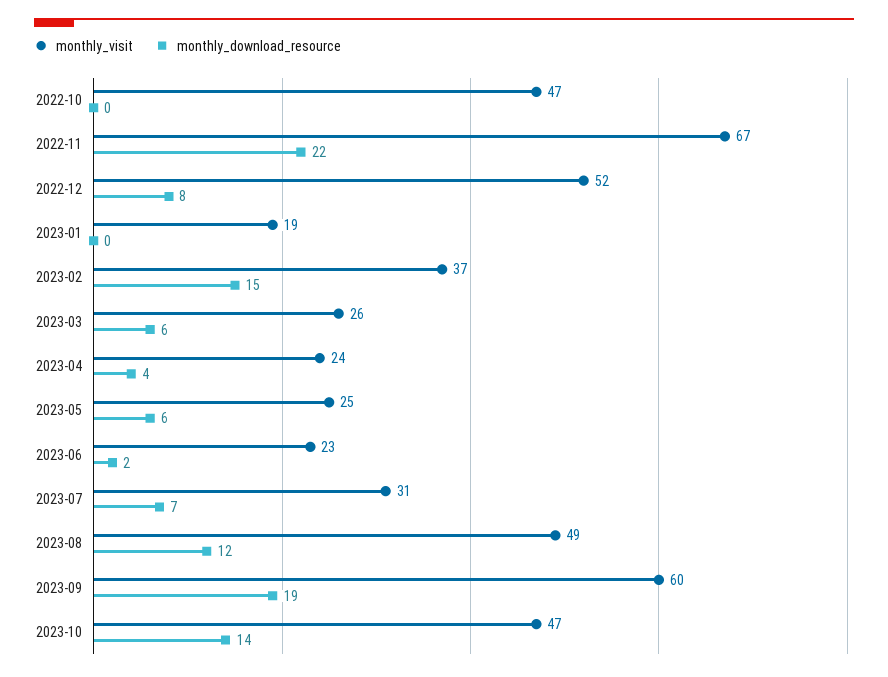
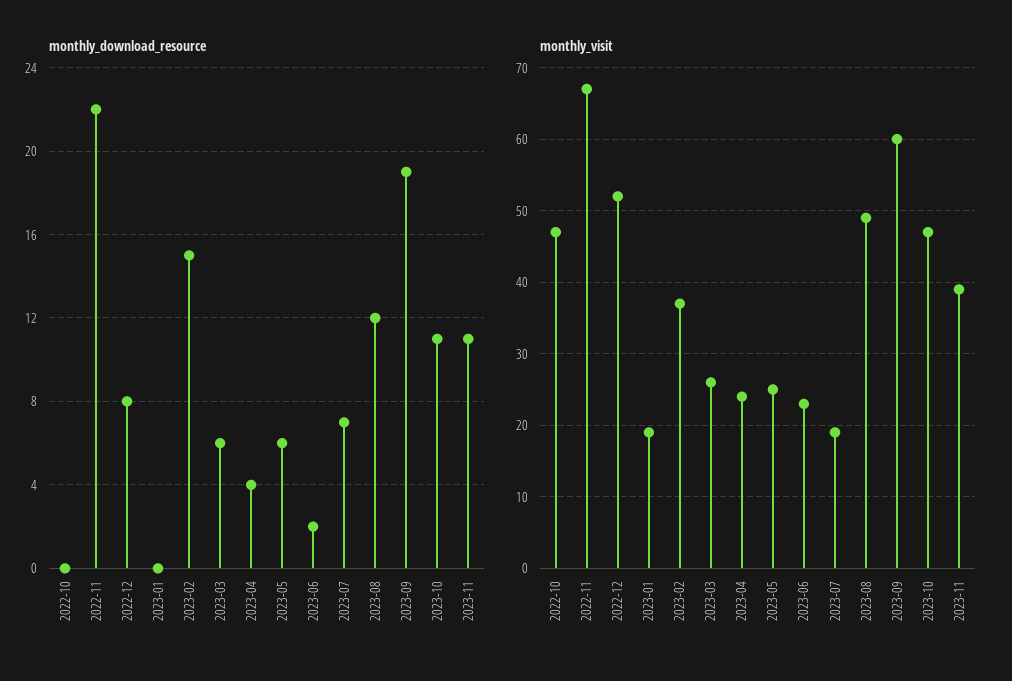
monthly_visit, 2023-07: 31 -> 19
monthly_download_resource, 2023-10: 14 -> 11
monthly_download_resource, 2023-11: none -> 11
monthly_visit, 2023-11: none -> 39

